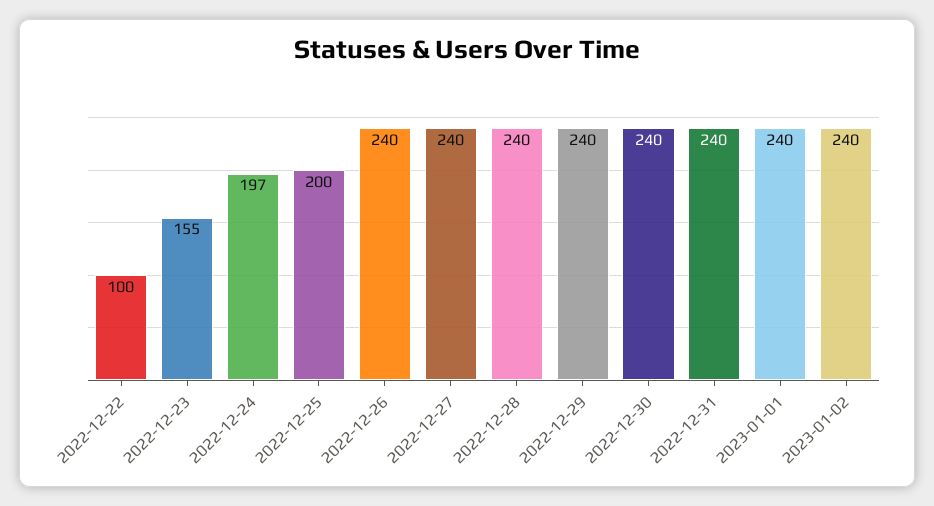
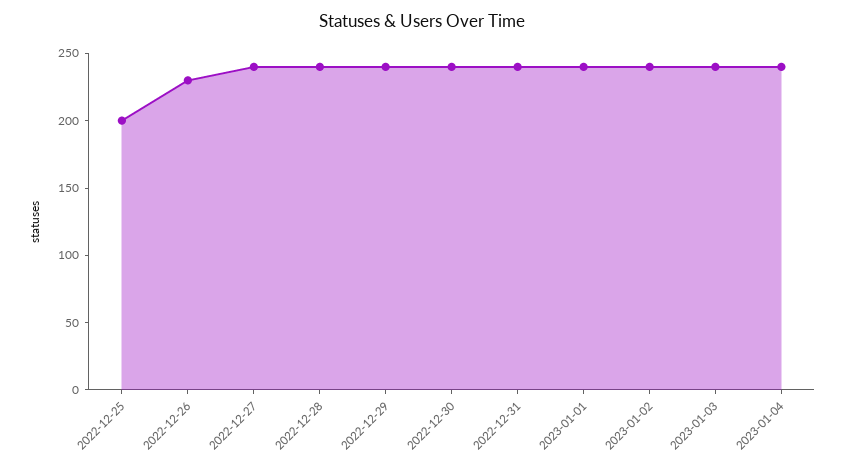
2022-12-22: 100 -> none
2022-12-23: 155 -> none
2022-12-24: 197 -> none
2022-12-26: 240 -> 230
2023-01-03: none -> 240
2023-01-04: none -> 240

